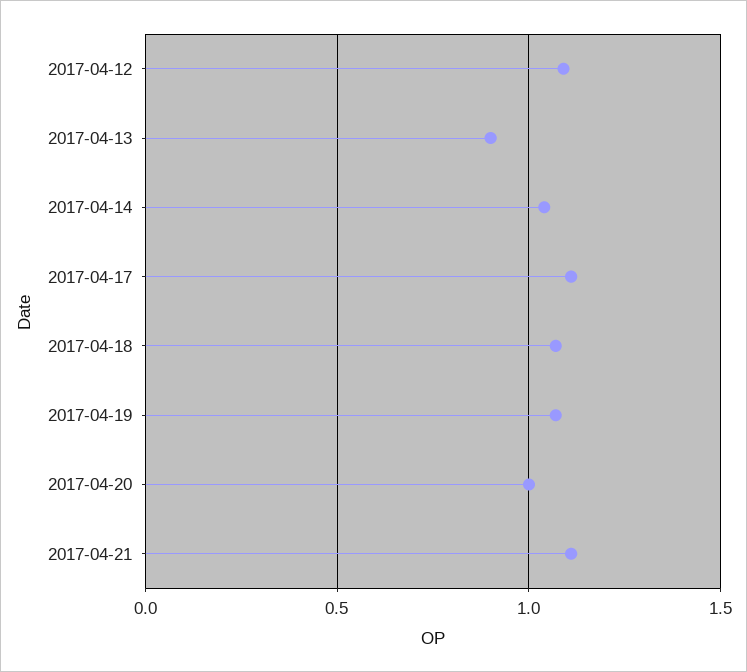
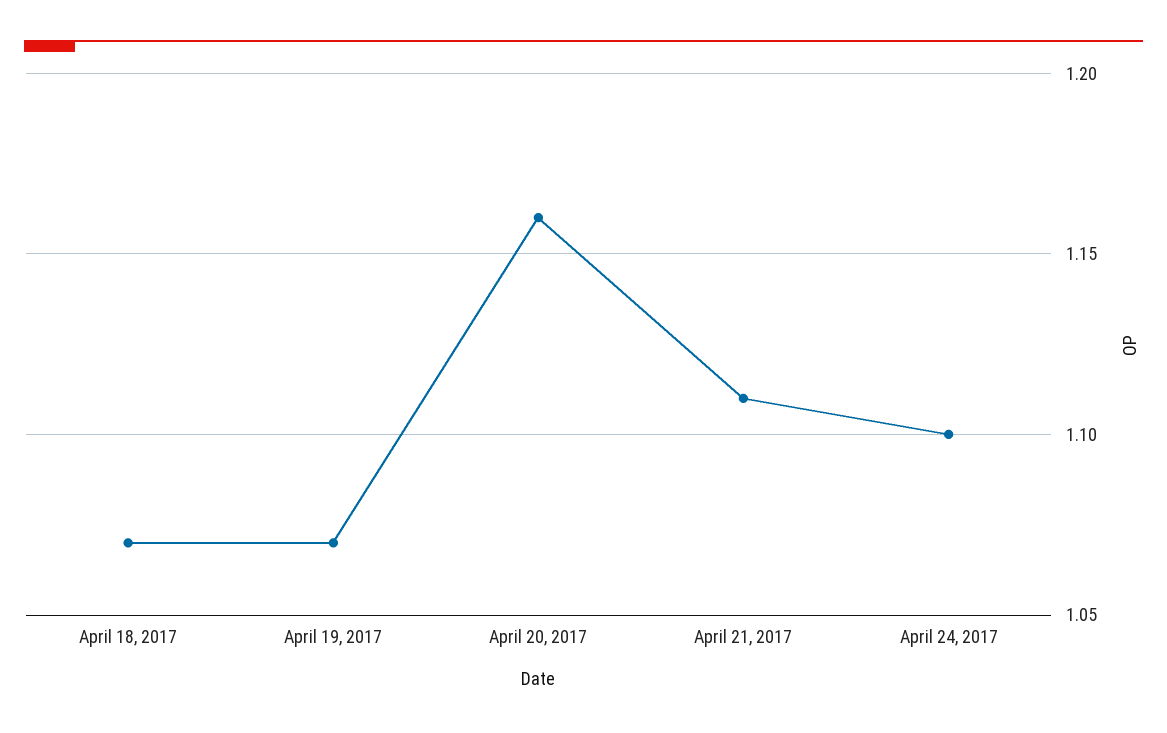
2017-04-12: 1.1 -> none
2017-04-13: 0.9 -> none
2017-04-14: 1.05 -> none
2017-04-17: 1.1 -> none
2017-04-20: 1 -> 1.16
April 24, 2017: none -> 1.1

